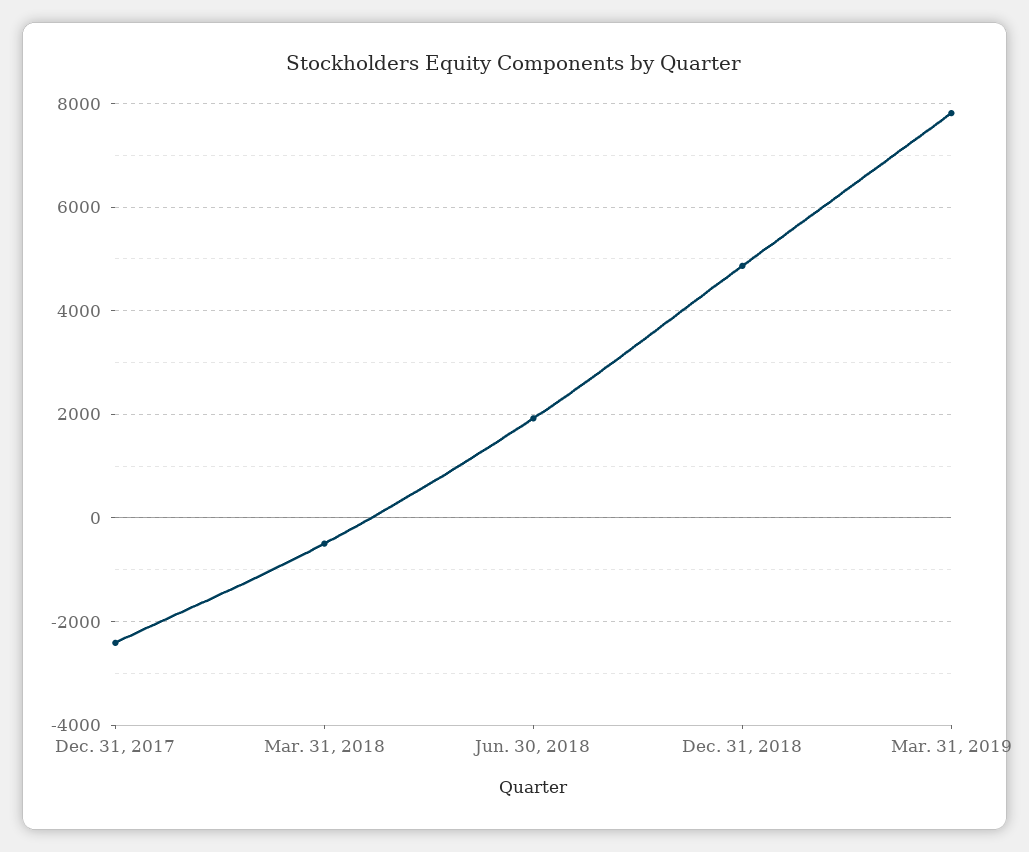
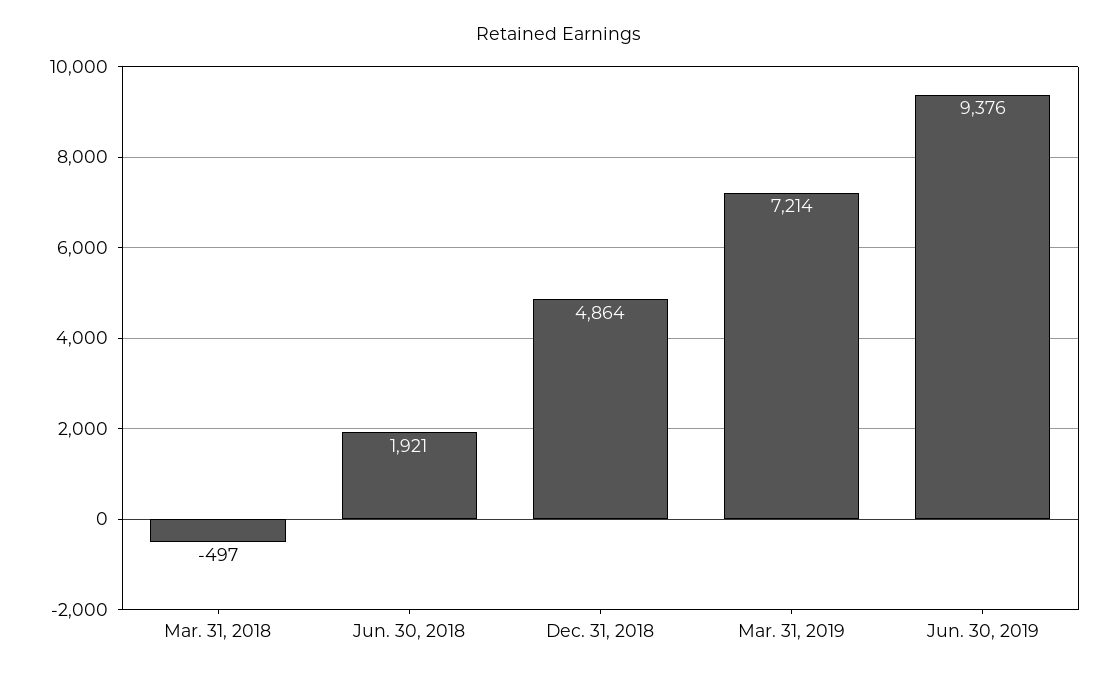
Dec. 31, 2017: -2400 -> none
Mar. 31, 2019: 7800 -> 7214
Jun. 30, 2019: none -> 9376

